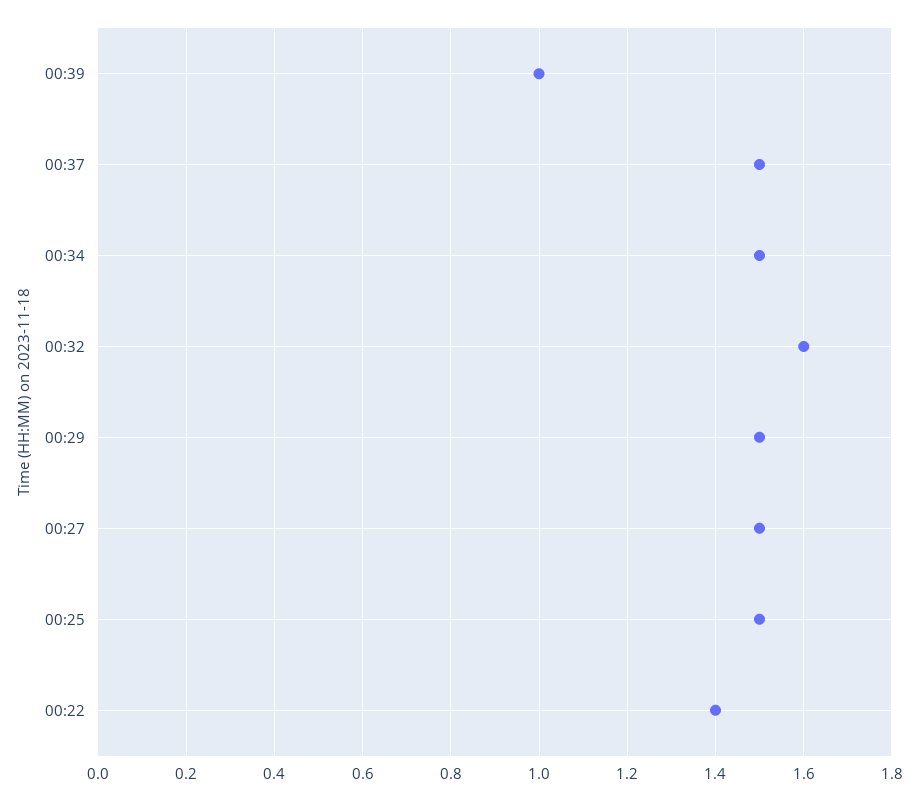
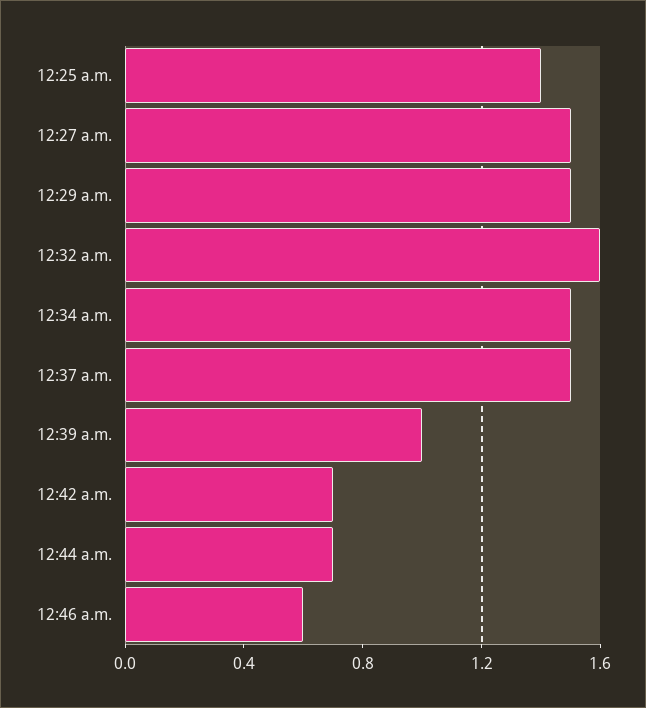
00:25: 1.5 -> 1.4
00:22: 1.4 -> none
12:42 a.m.: none -> 0.7
12:44 a.m.: none -> 0.7
12:46 a.m.: none -> 0.6

